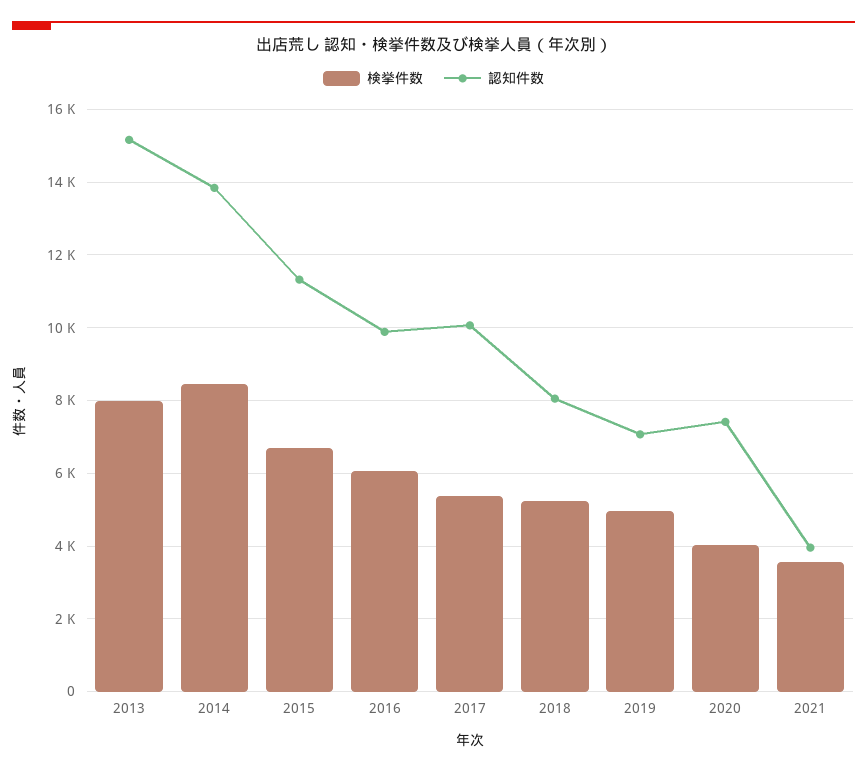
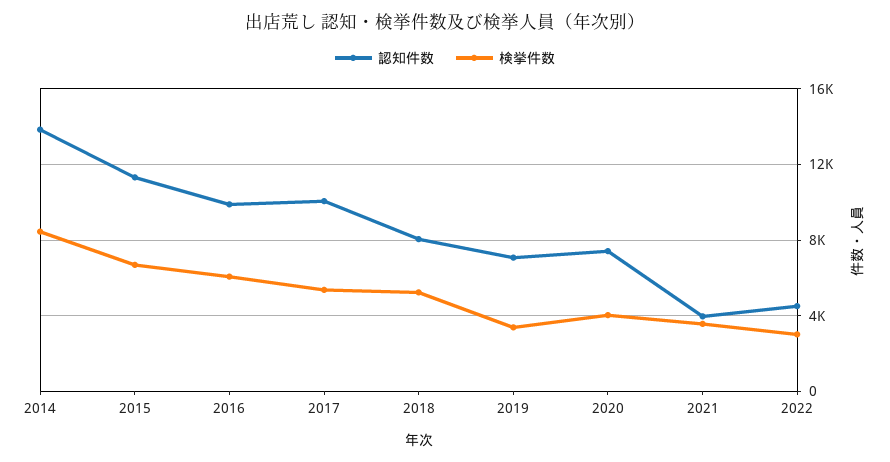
検挙件数, 2013: 8000 -> none
認知件数, 2013: 15200 -> none
検挙件数, 2019: 5000 -> 3500
認知件数, 2022: none -> 4500
検挙件数, 2022: none -> 3000

